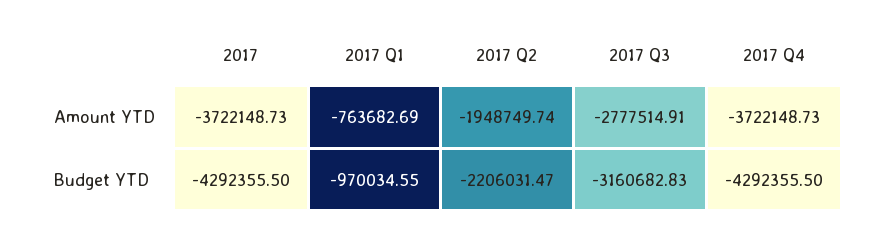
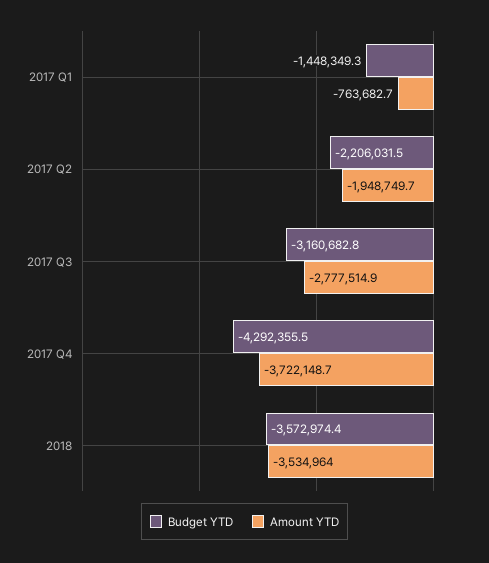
Amount YTD, 2017: -3722148.73 -> none
Budget YTD, 2017: -4292355.5 -> none
Budget YTD, 2017 Q1: -970034.55 -> -1448349.3
Budget YTD, 2018: none -> -3572974.4
Amount YTD, 2018: none -> -3534964

